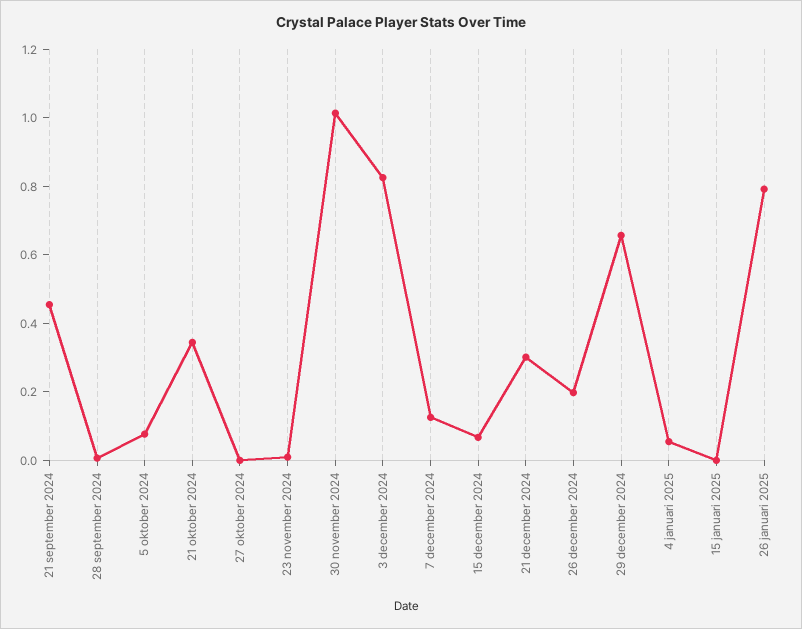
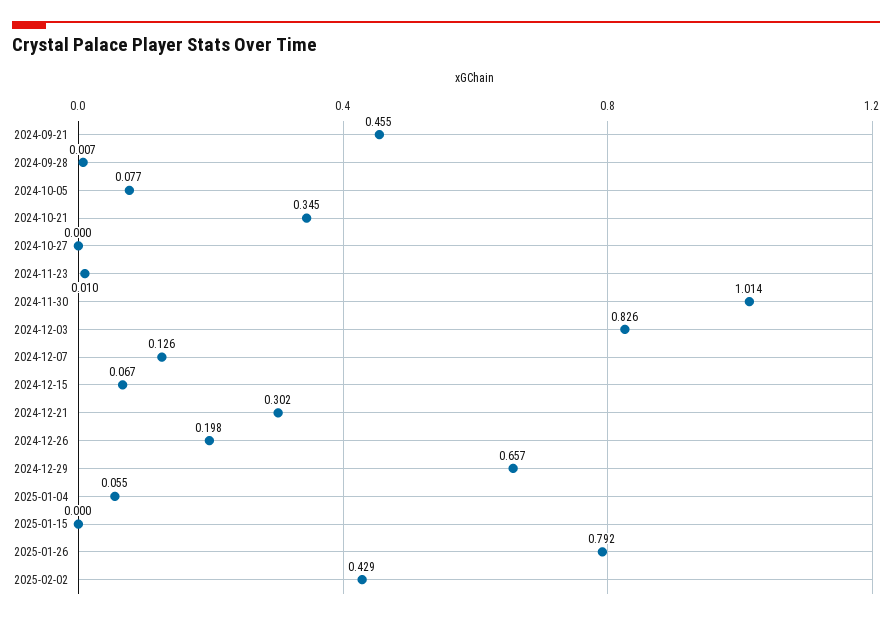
2025-02-02: none -> 0.429

